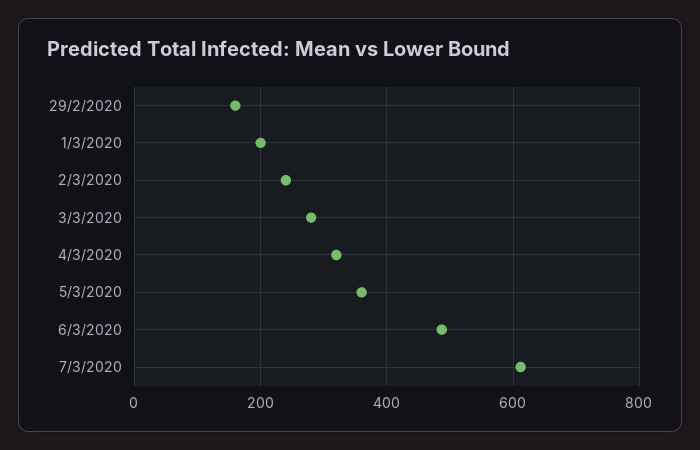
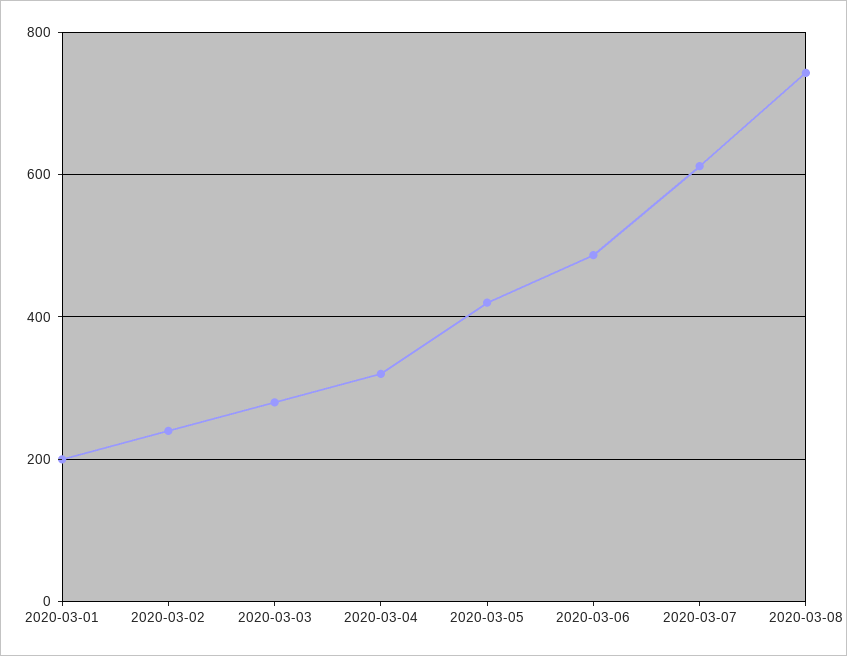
29/2/2020: 160 -> none
5/3/2020: 360 -> 420
2020-03-08: none -> 740

